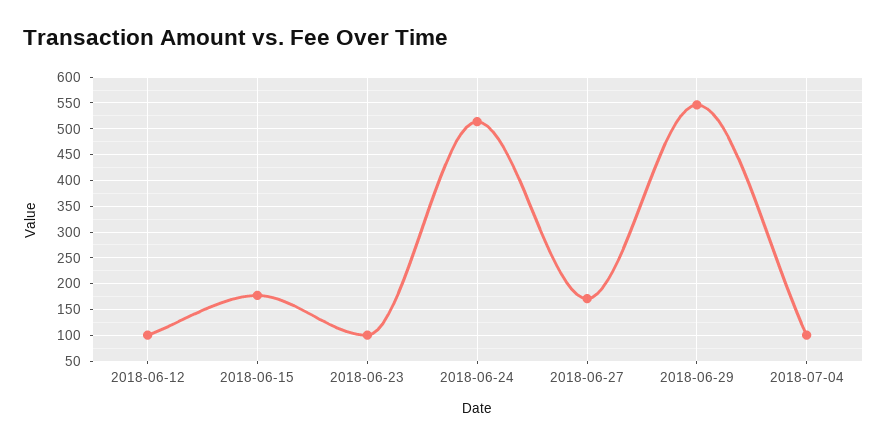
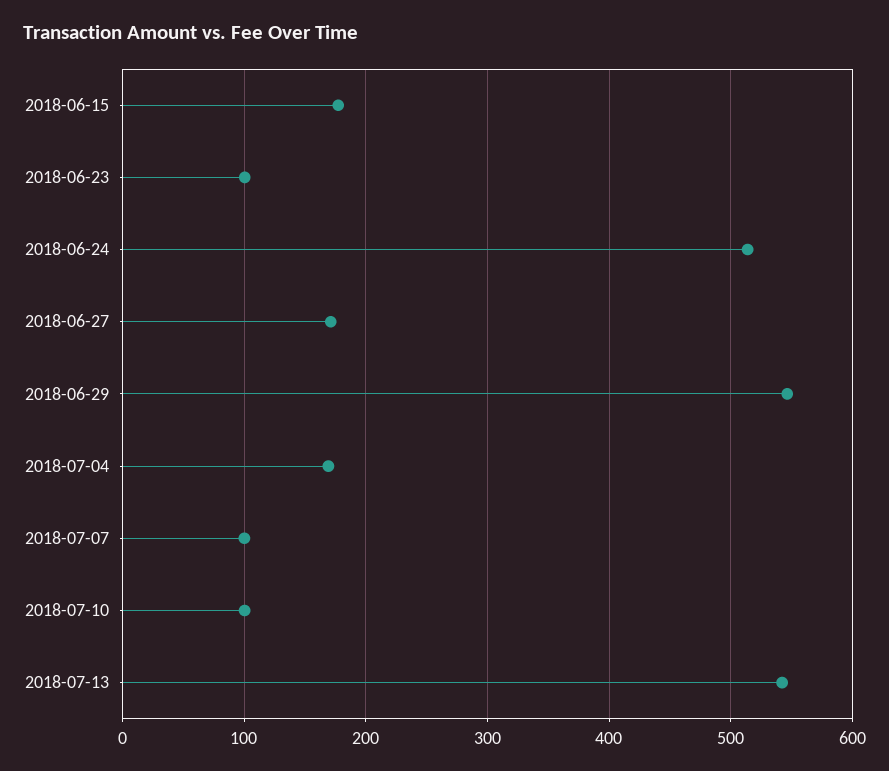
2018-06-12: 100 -> none
2018-07-04: 100 -> 170
2018-07-07: none -> 100
2018-07-10: none -> 100
2018-07-13: none -> 540

